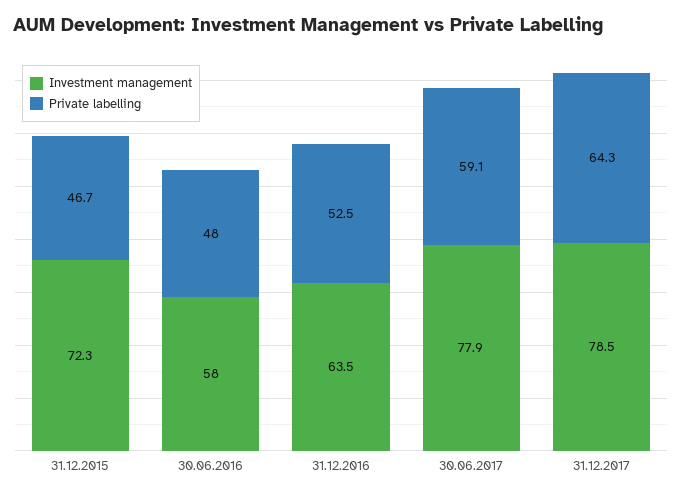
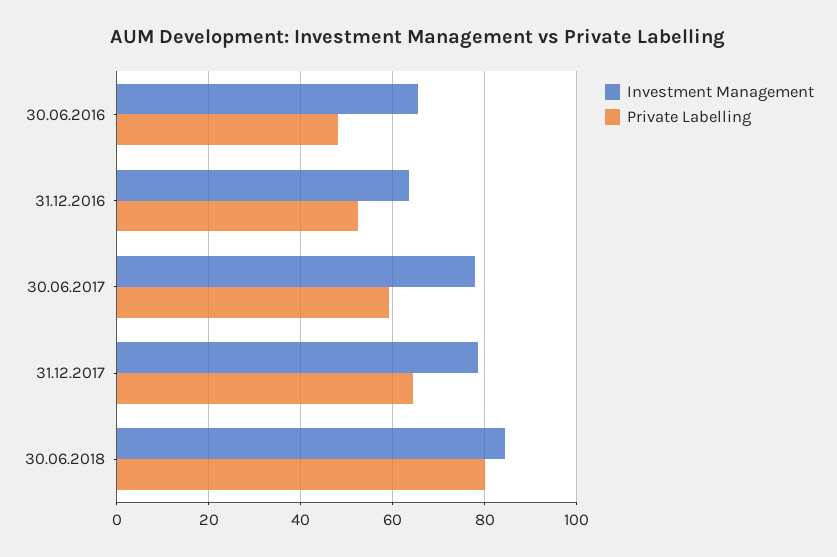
Investment management, 31.12.2015: 72.3 -> none
Private labelling, 31.12.2015: 46.7 -> none
Investment management, 30.06.2016: 58 -> 66
Investment management, 30.06.2018: none -> 84
Private labelling, 30.06.2018: none -> 80

